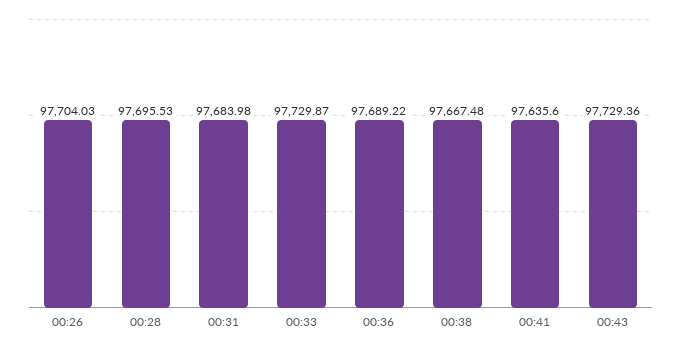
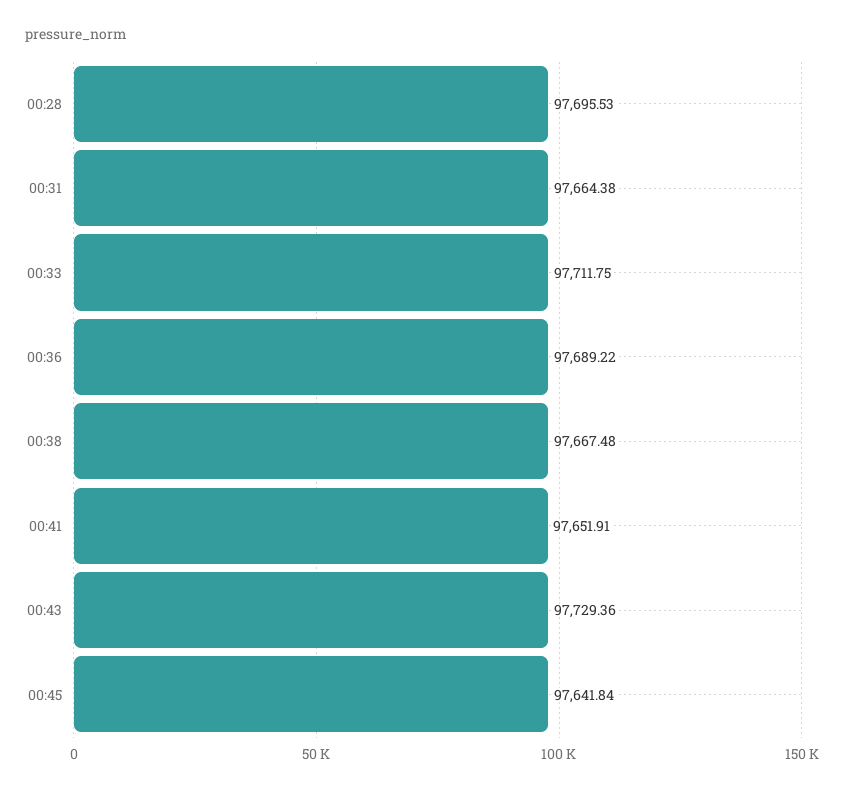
00:26: 97704.03 -> none
00:31: 97683.98 -> 97664.38
00:33: 97729.87 -> 97711.75
00:41: 97635.6 -> 97651.91
00:45: none -> 97641.84

